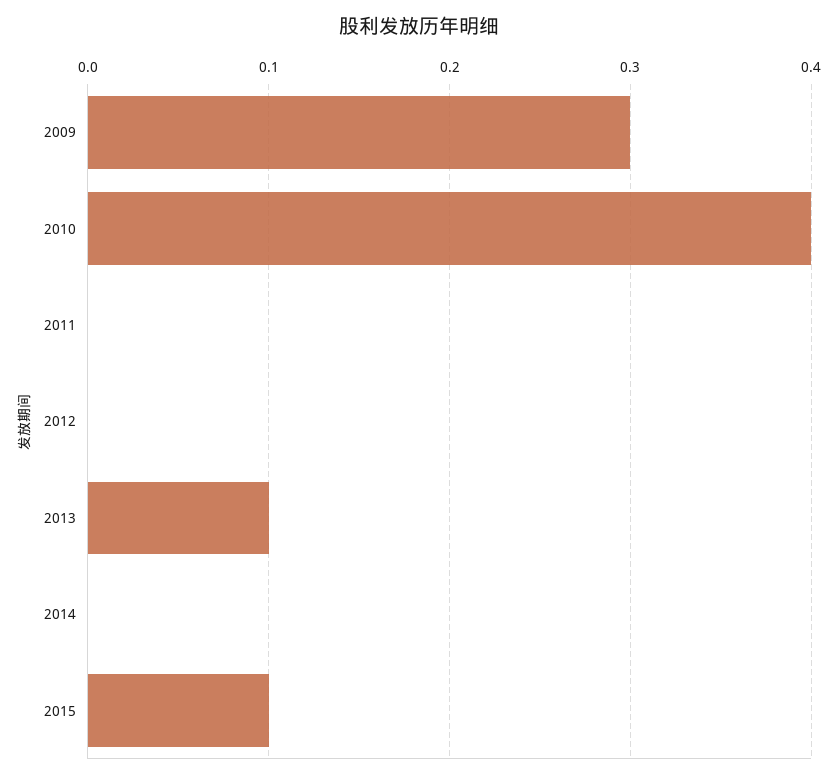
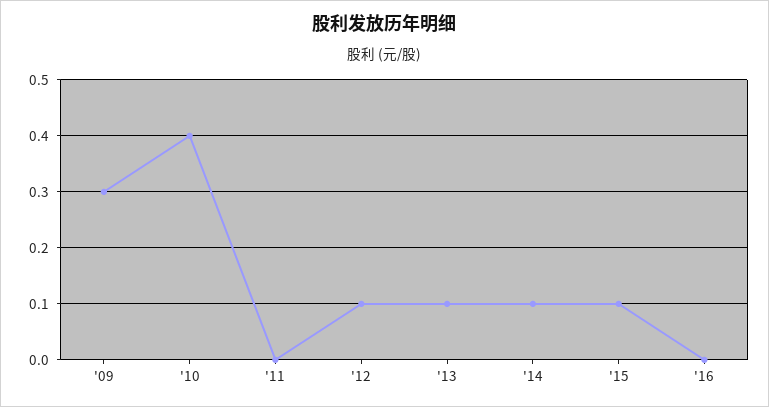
2012: 0 -> 0.1
2014: 0 -> 0.1
'16: none -> 0

